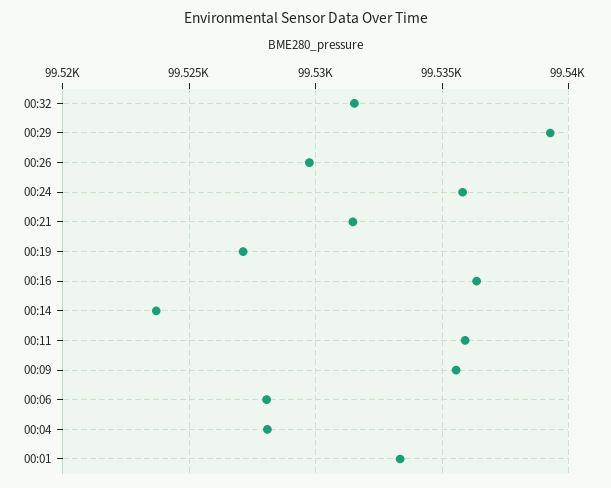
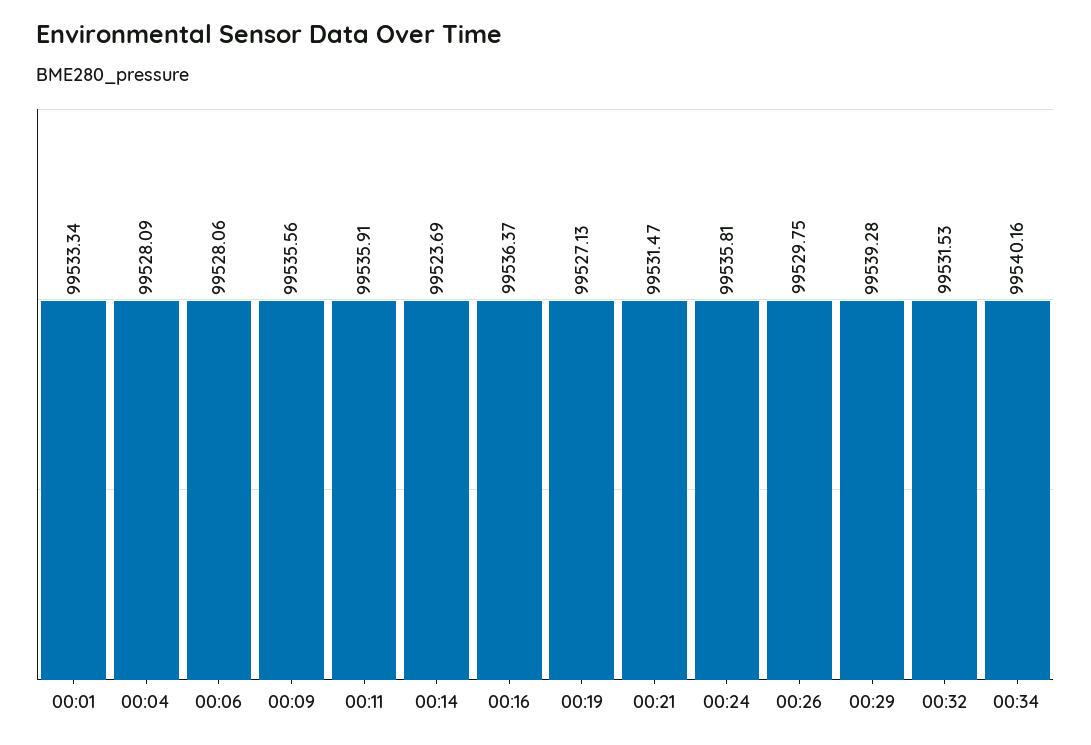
00:34: none -> 99540.16

